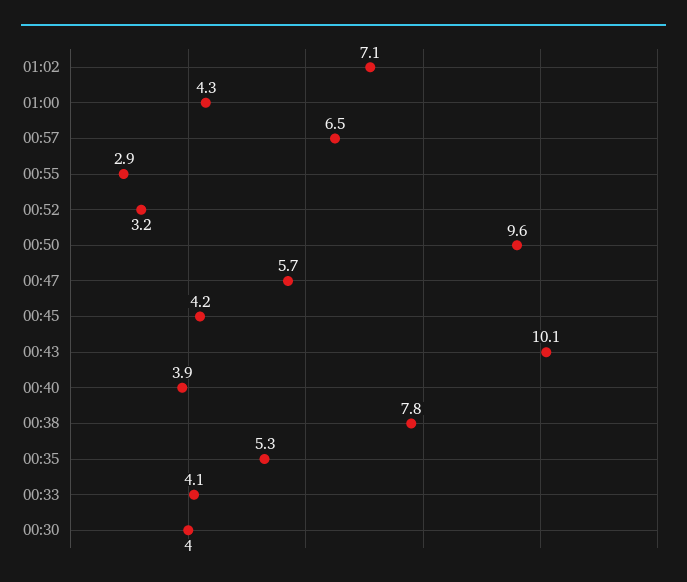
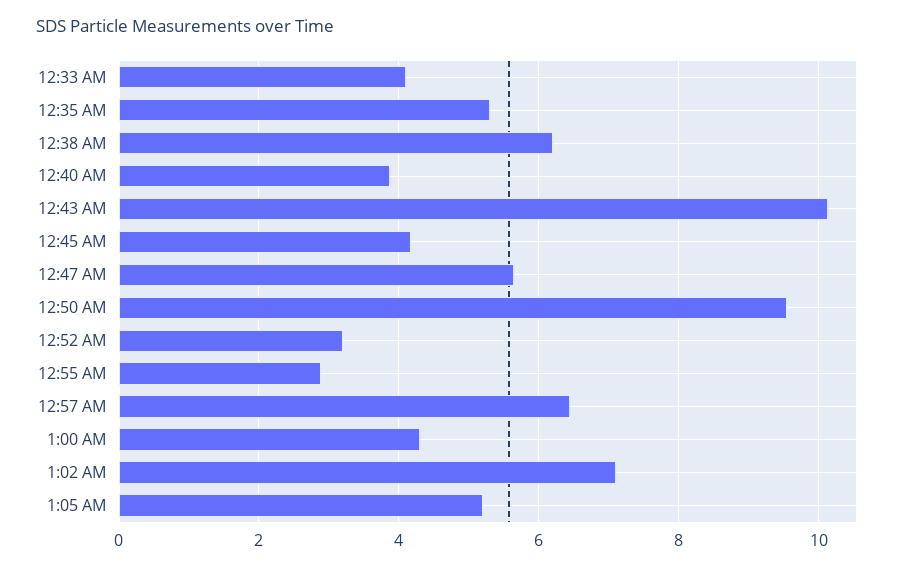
00:38: 7.8 -> 6.2
00:30: 4 -> none
1:05 AM: none -> 5.2

